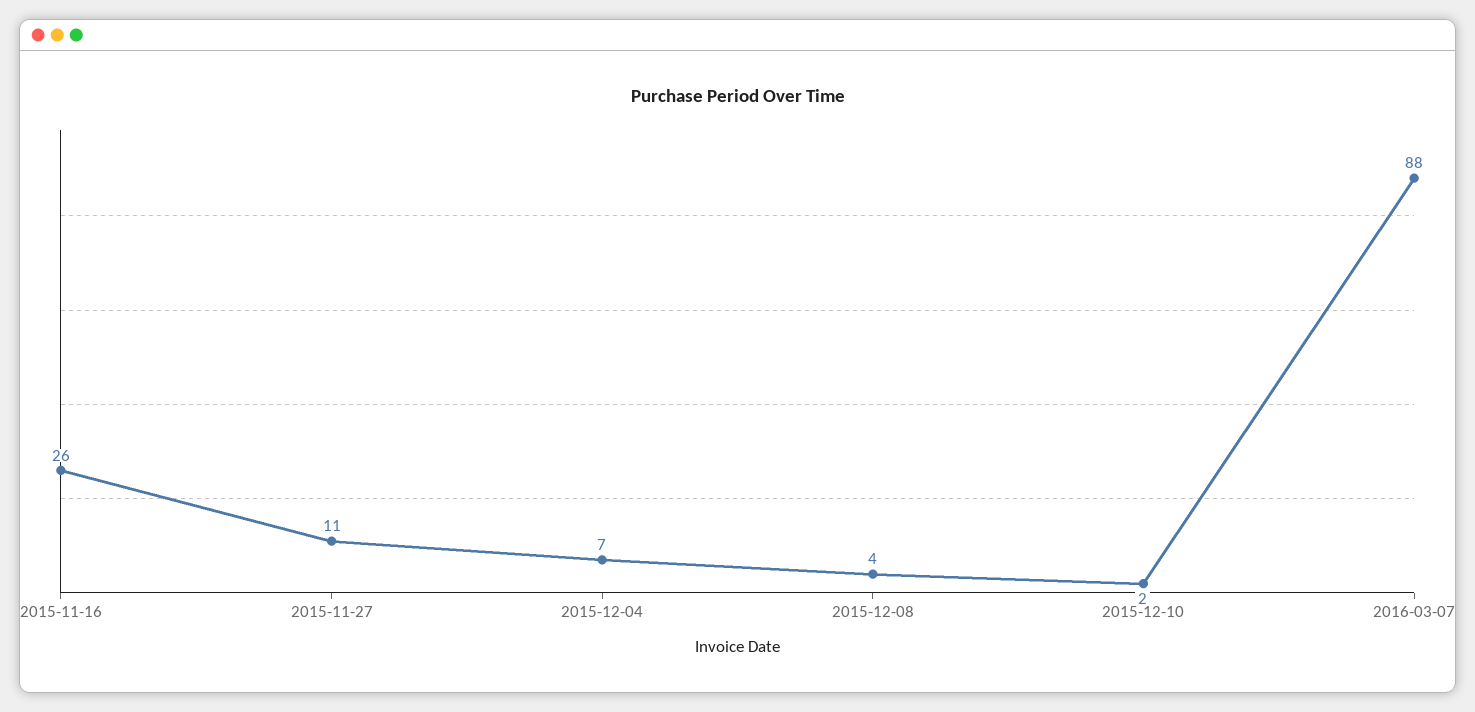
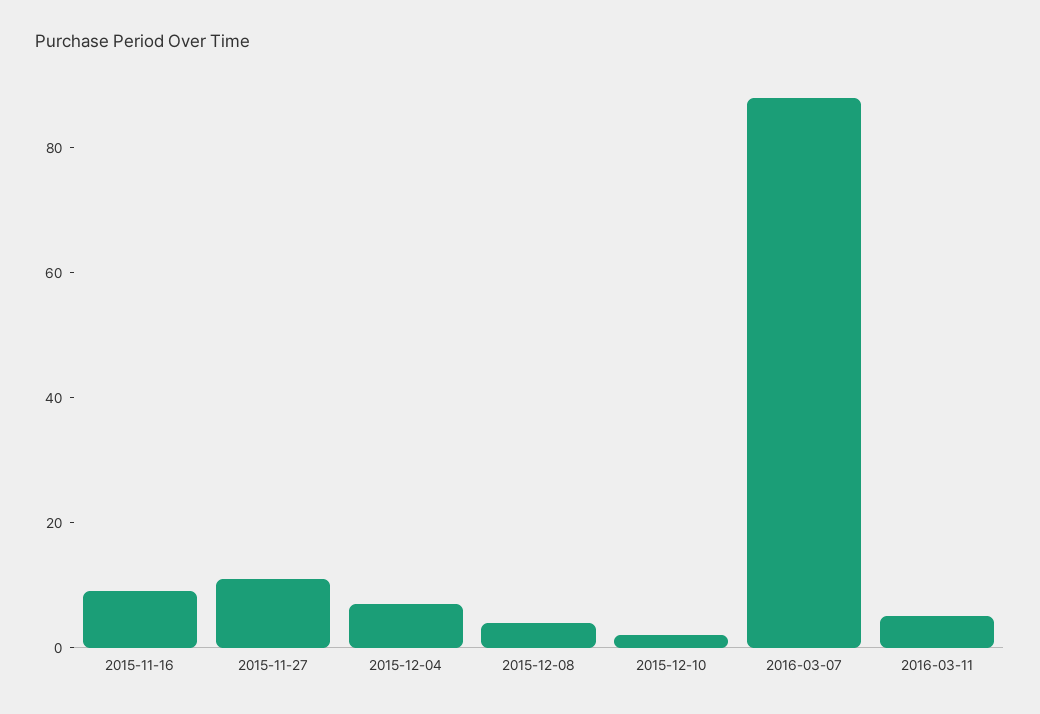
2015-11-16: 26 -> 10
2016-03-11: none -> 5

